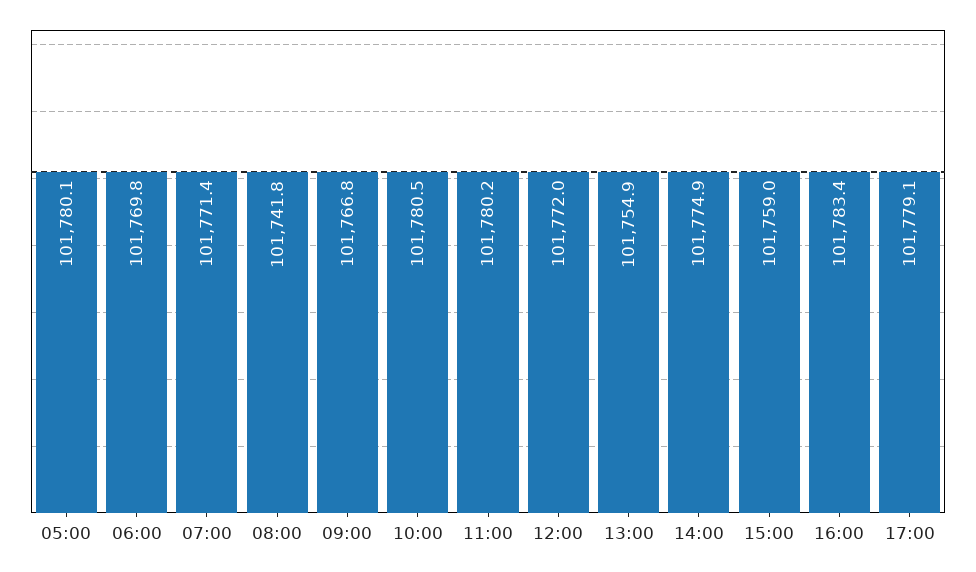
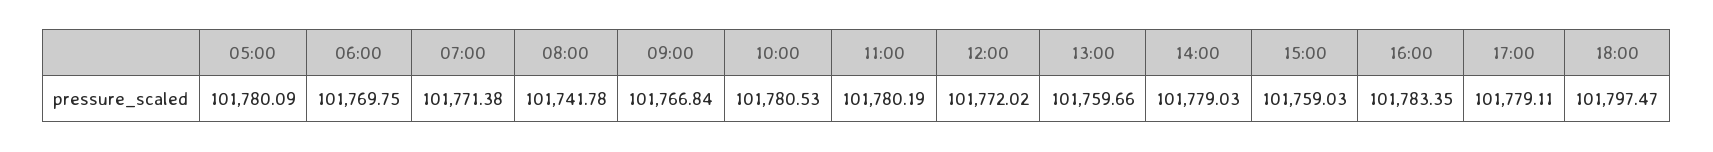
13:00: 101754.9 -> 101759.66
14:00: 101774.9 -> 101779.03
18:00: none -> 101797.47

